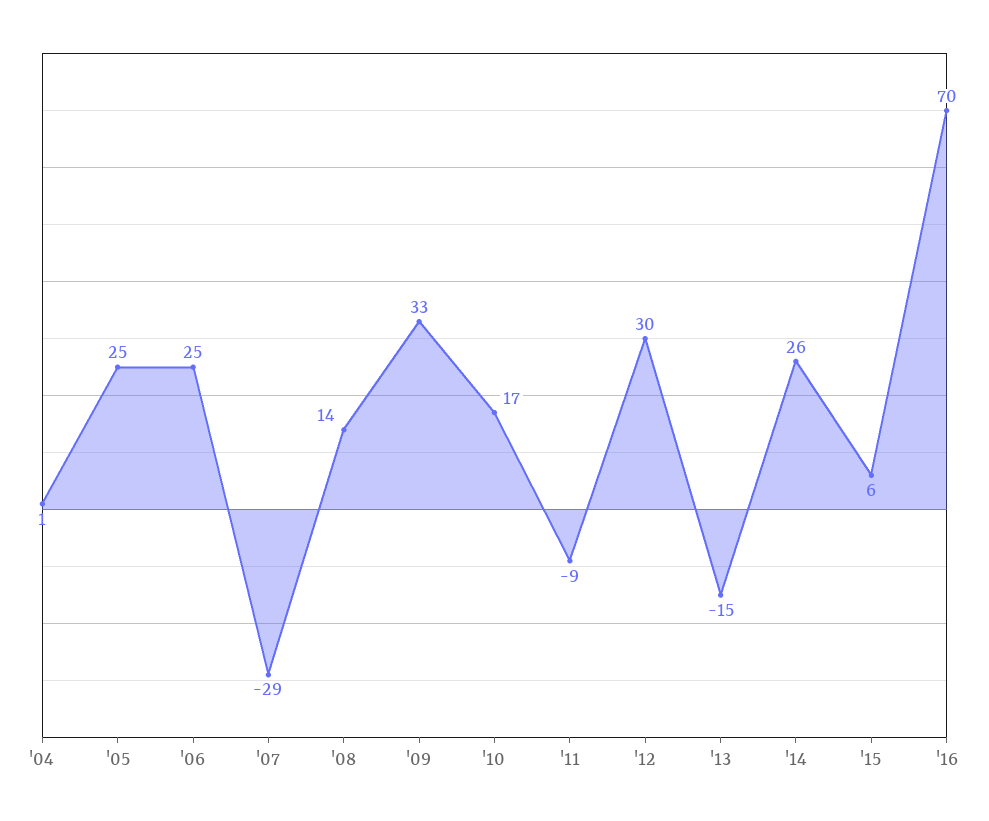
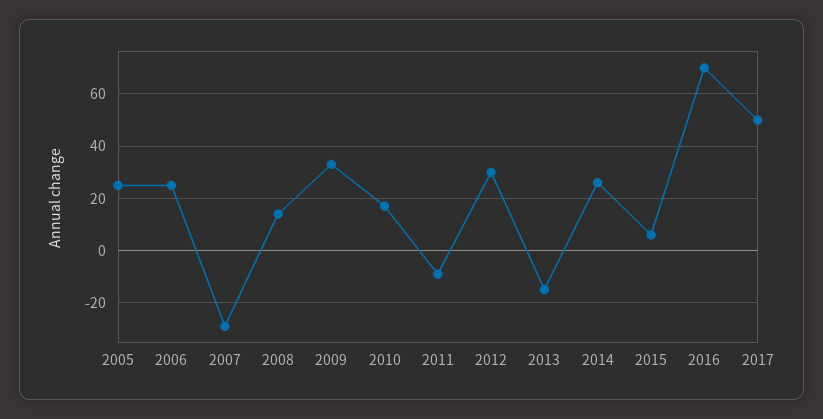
'04: 1 -> none
2017: none -> 50

